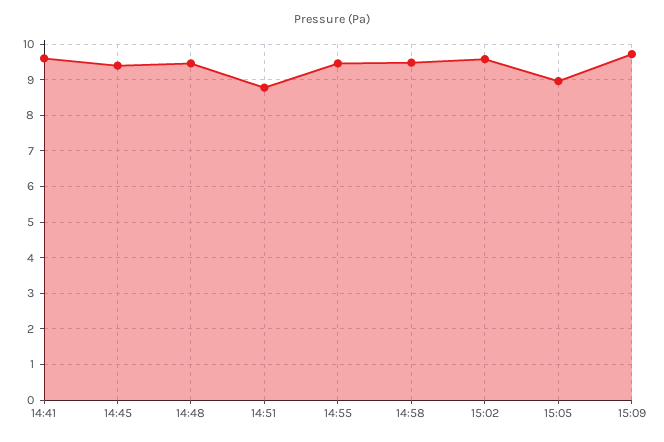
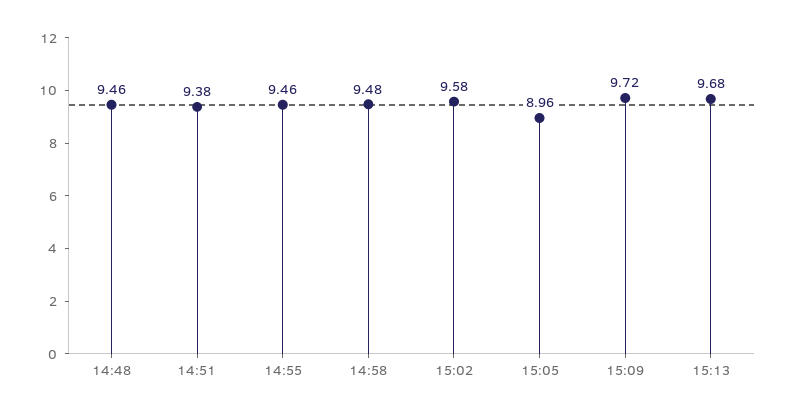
14:41: 9.6 -> none
14:45: 9.4 -> none
14:51: 8.8 -> 9.38
15:13: none -> 9.68

